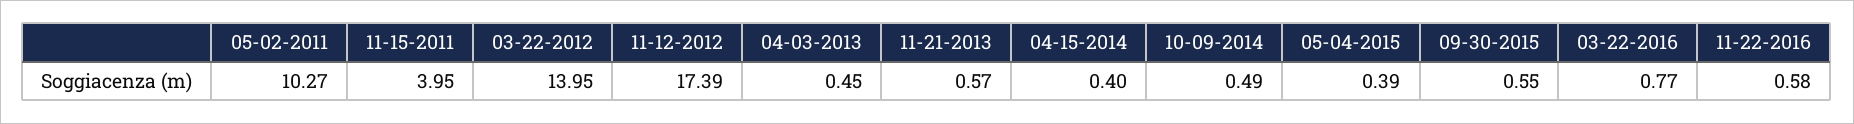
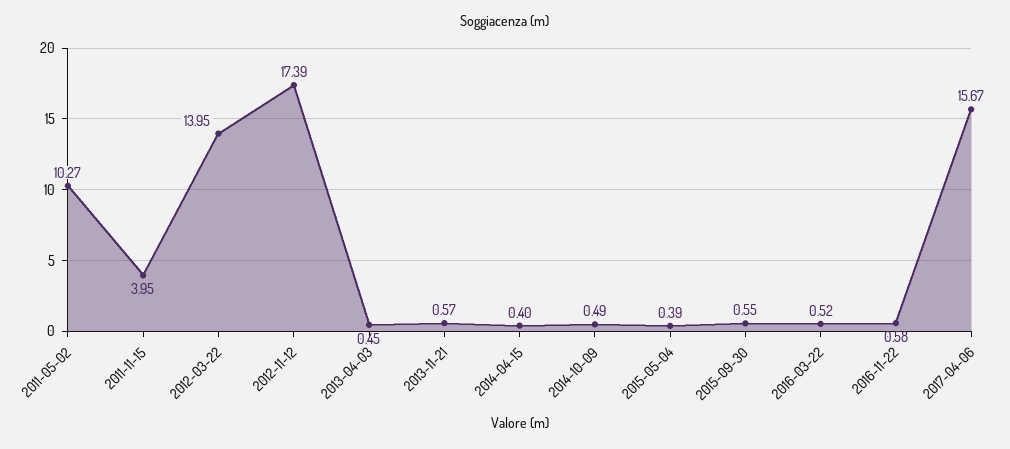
03-22-2016: 0.77 -> 0.52
2017-04-06: none -> 15.67

